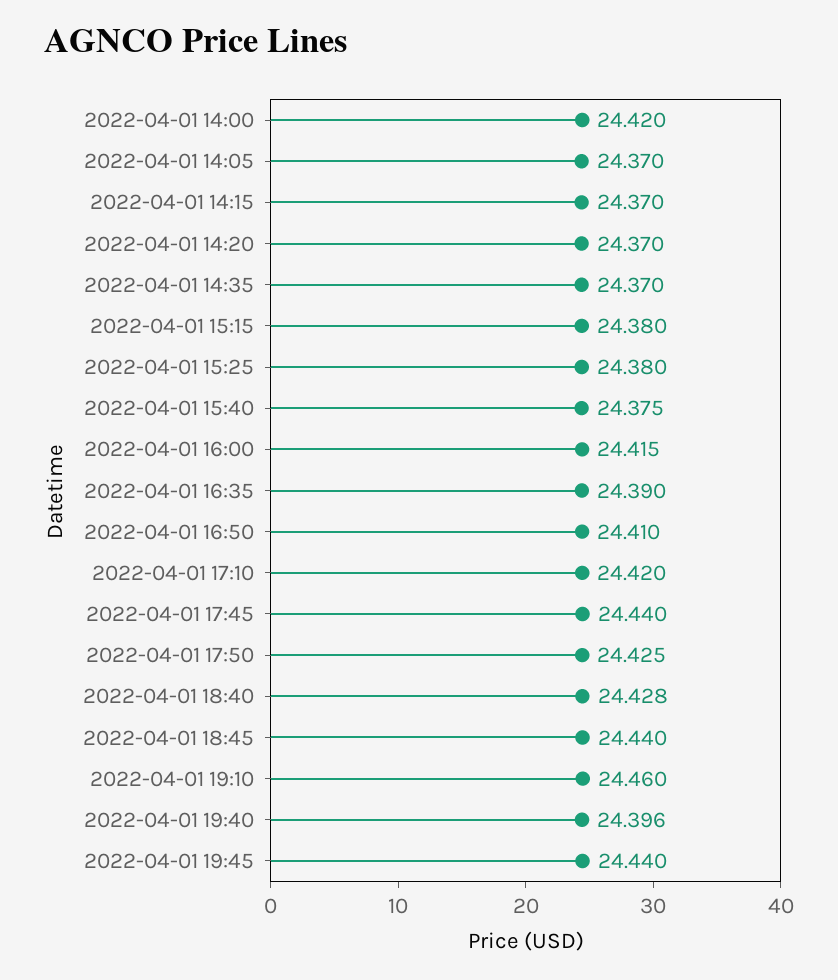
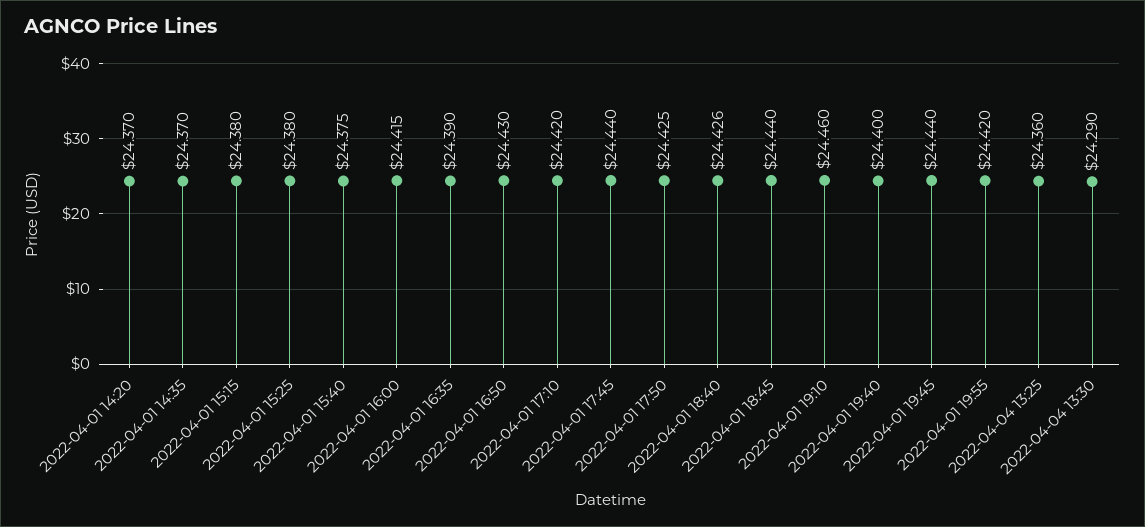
2022-04-01 14:00: 24.42 -> none
2022-04-01 14:05: 24.37 -> none
2022-04-01 14:15: 24.37 -> none
2022-04-01 16:50: 24.41 -> 24.43
2022-04-01 18:40: 24.428 -> 24.426
2022-04-01 19:40: 24.396 -> 24.4
2022-04-01 19:55: none -> 24.42
2022-04-04 13:25: none -> 24.36
2022-04-04 13:30: none -> 24.29

